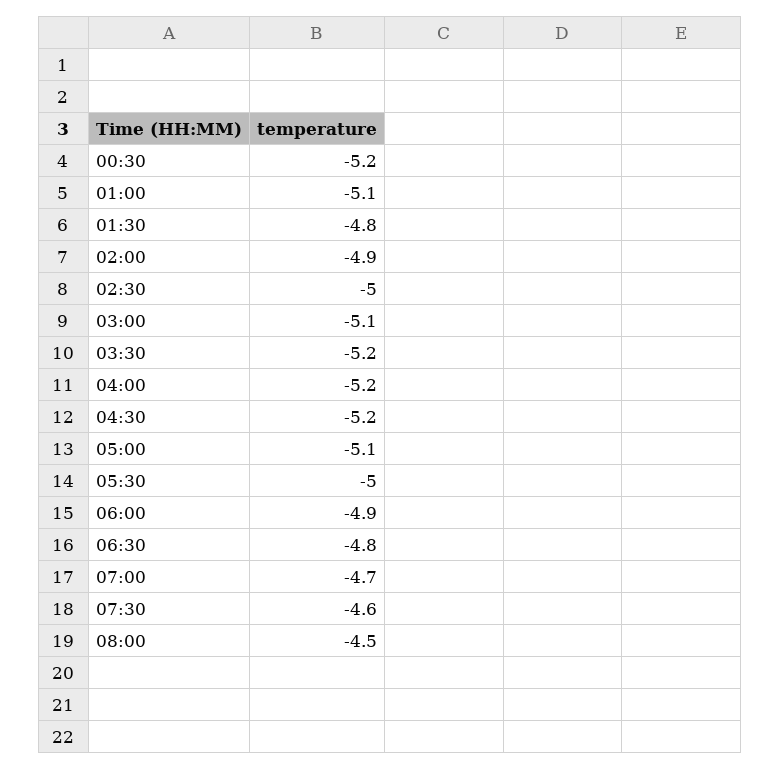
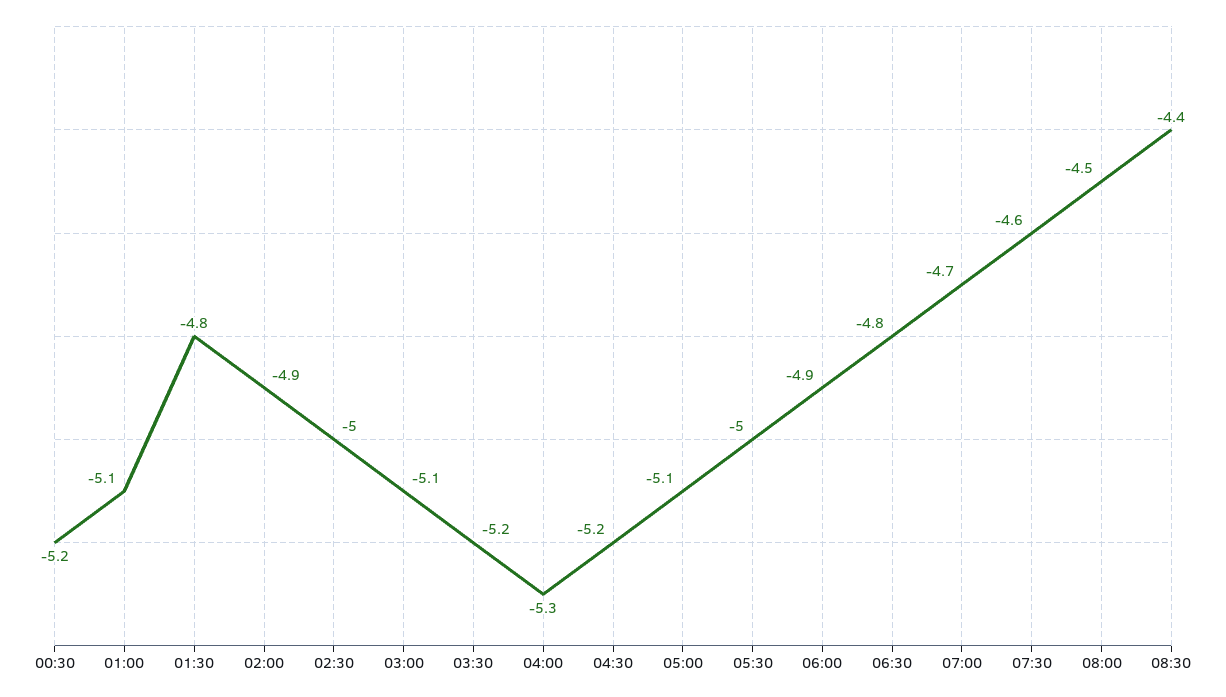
04:00: -5.2 -> -5.3
08:30: none -> -4.4

